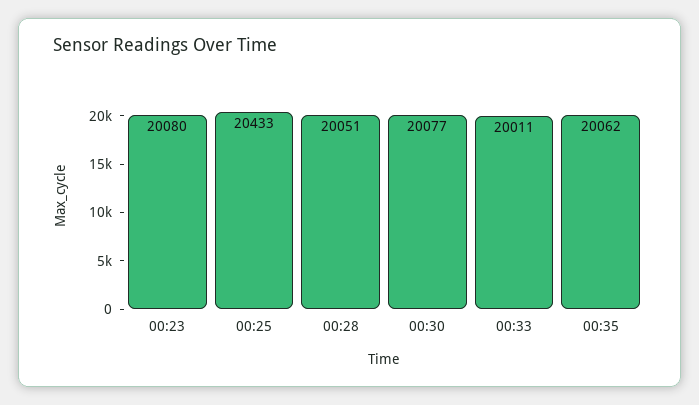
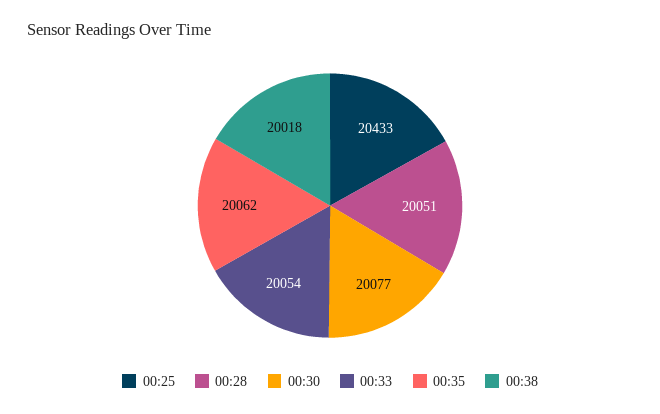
00:23: 20080 -> none
00:33: 20011 -> 20054
00:38: none -> 20018

